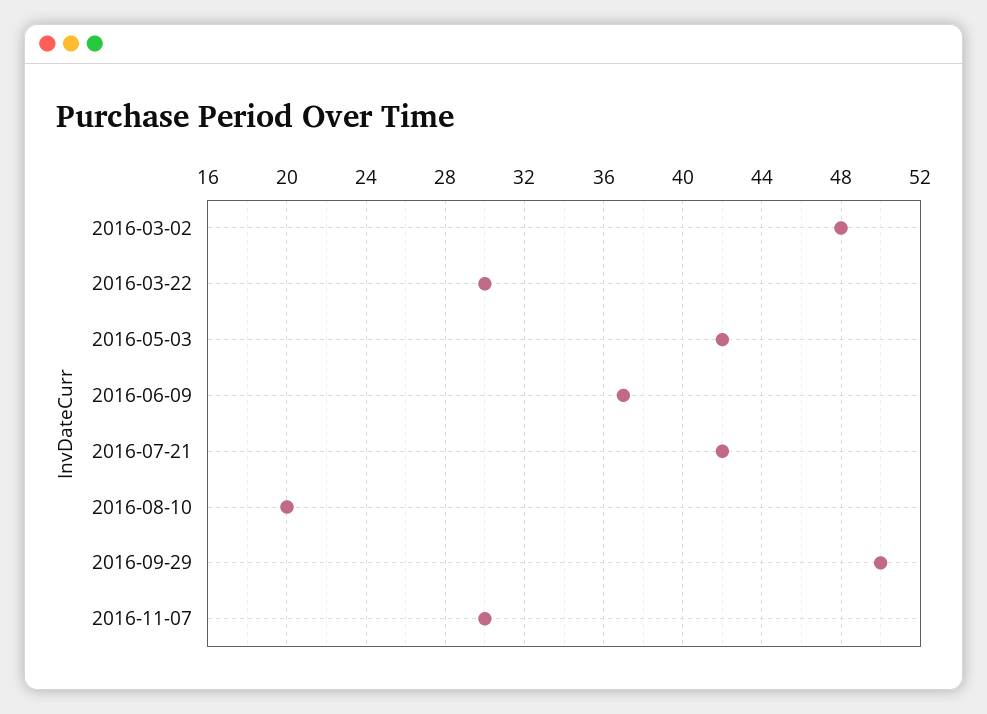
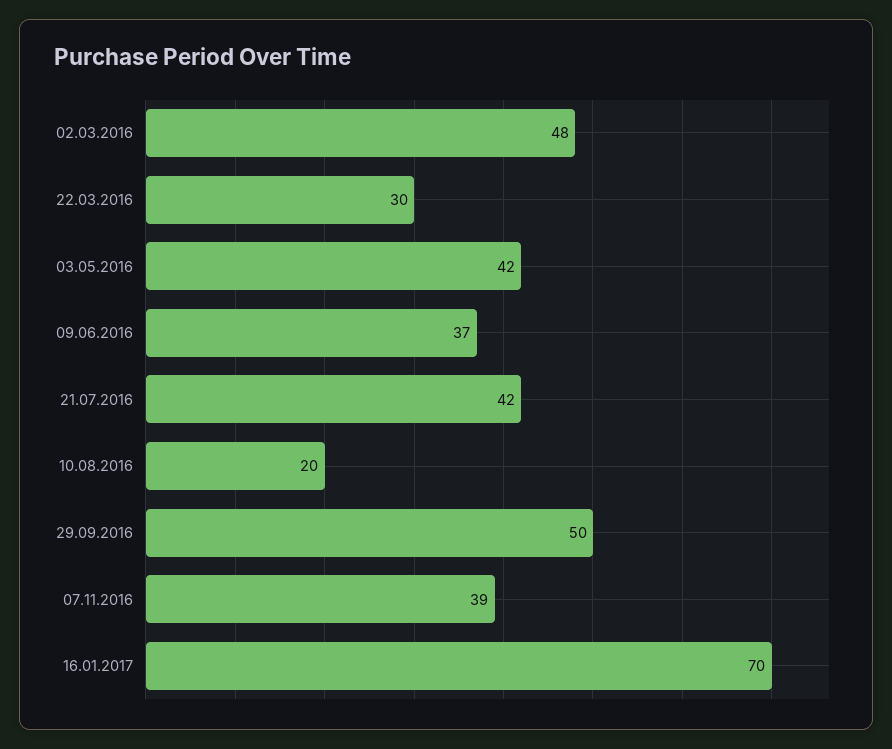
2016-11-07: 30 -> 39
16.01.2017: none -> 70

